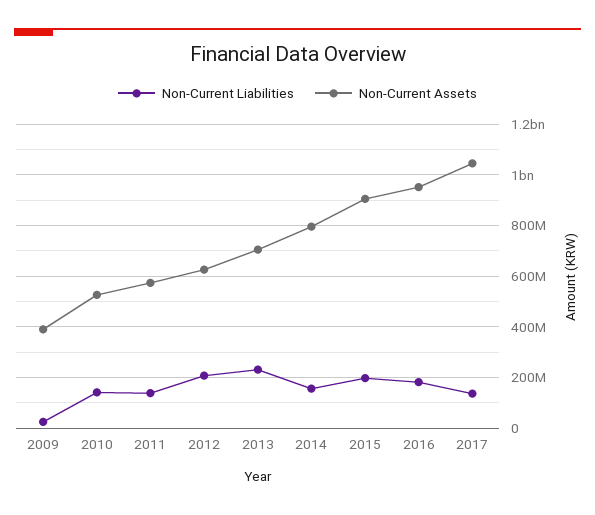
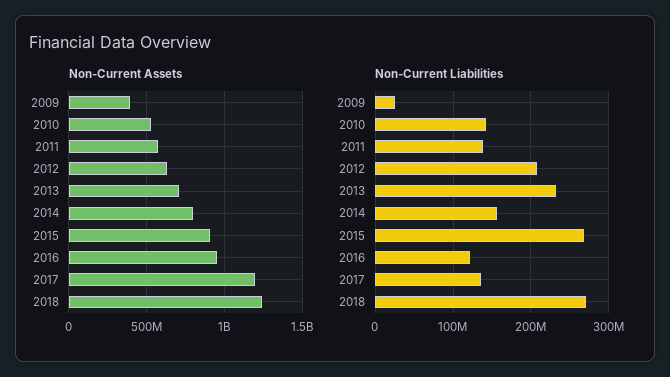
Non-Current Liabilities, 2015: 200000000 -> 270000000
Non-Current Liabilities, 2016: 175000000 -> 120000000
Non-Current Assets, 2017: 1050000000 -> 1200000000
Non-Current Assets, 2018: none -> 1250000000
Non-Current Liabilities, 2018: none -> 270000000

